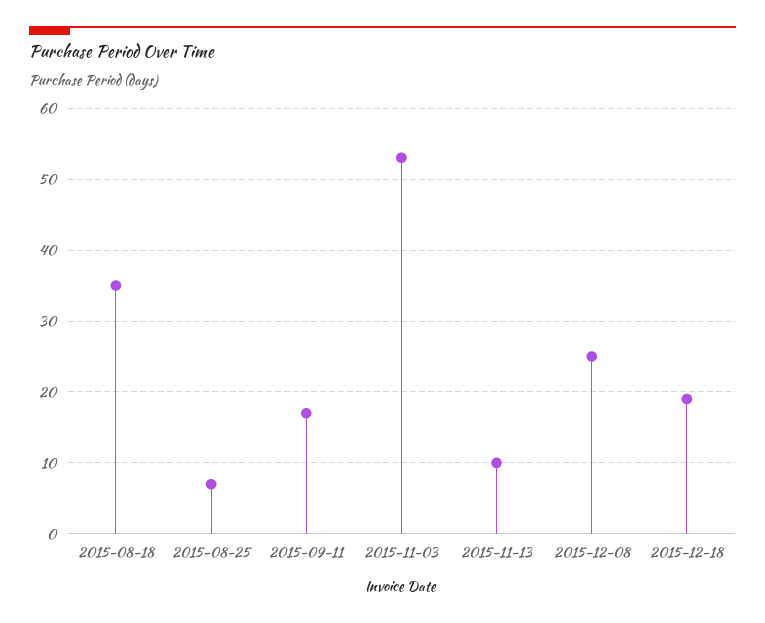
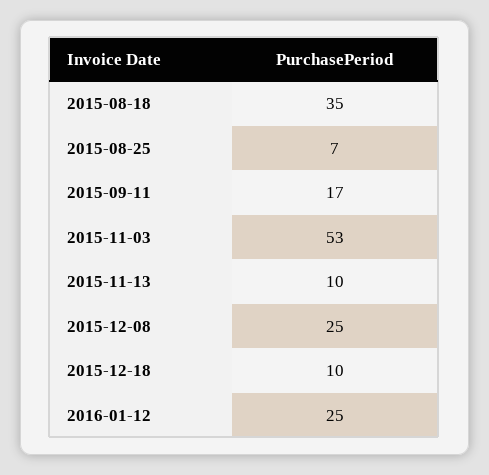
2015-12-18: 19 -> 10
2016-01-12: none -> 25

